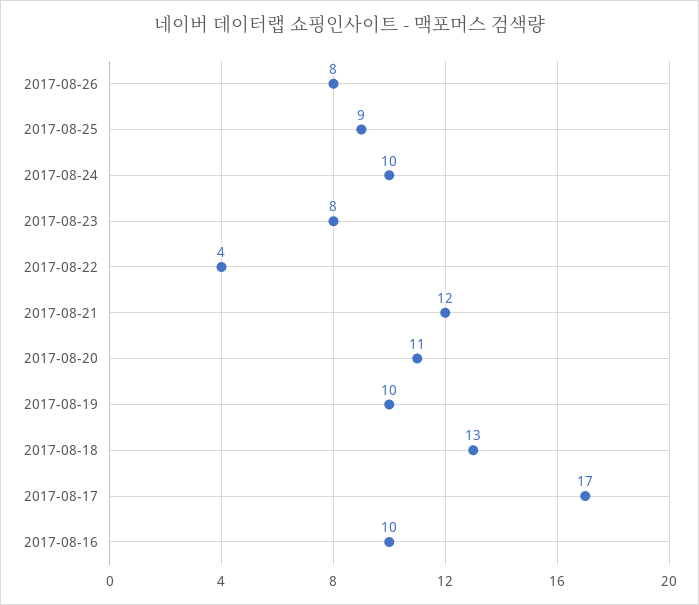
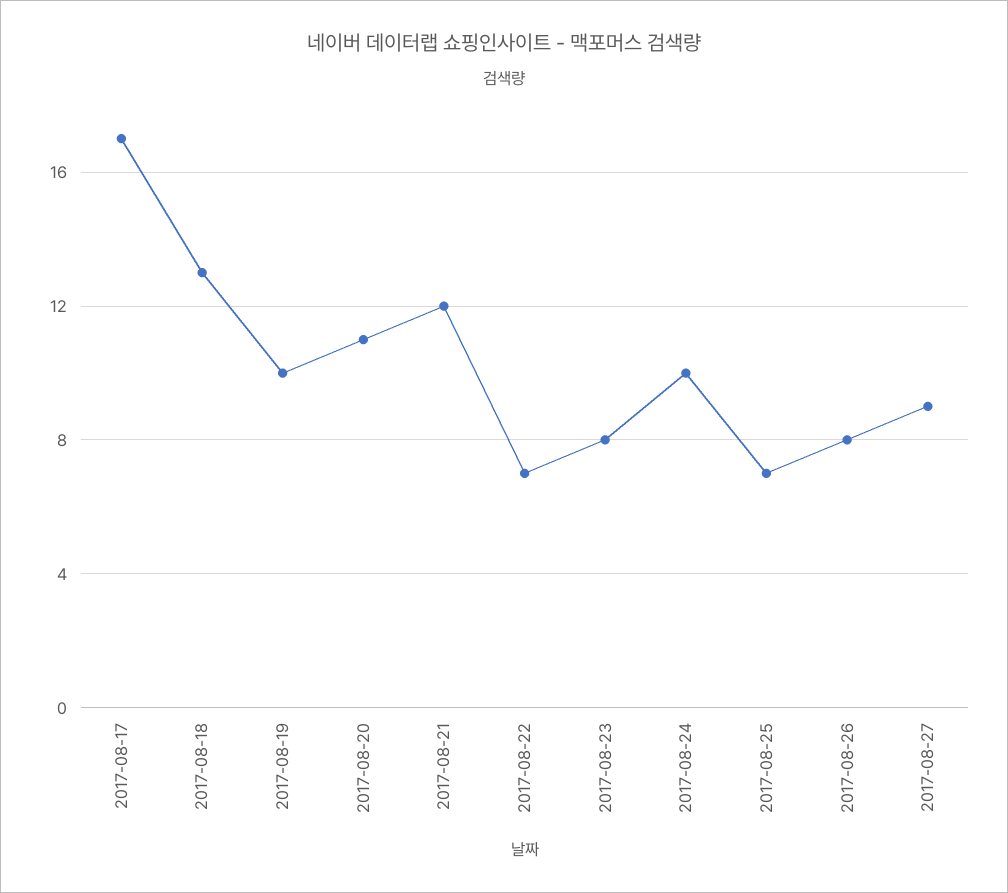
2017-08-25: 9 -> 7
2017-08-22: 4 -> 7
2017-08-16: 10 -> none
2017-08-27: none -> 9

